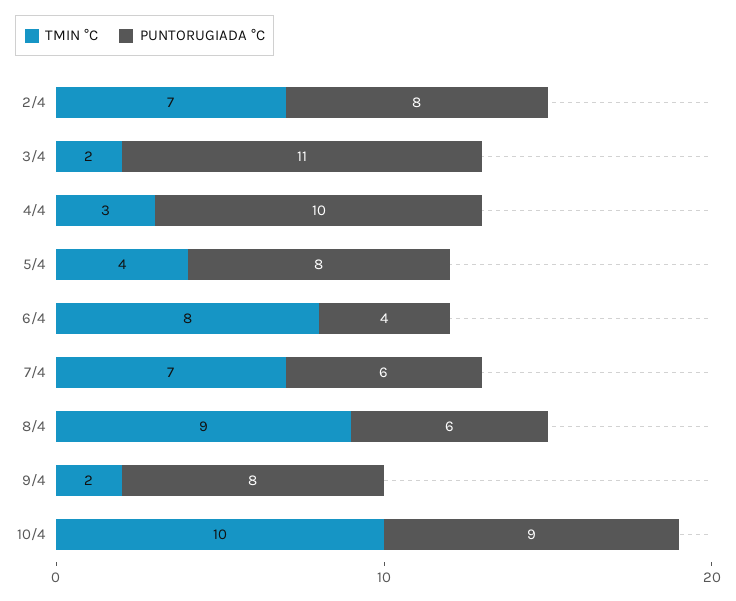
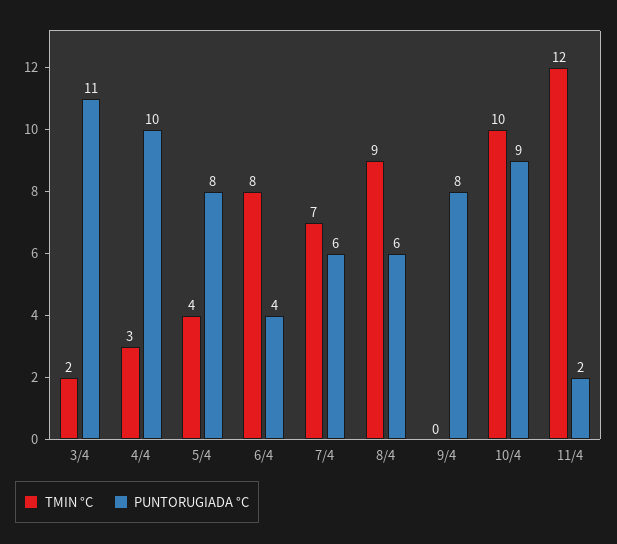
TMIN °C, 2/4: 7 -> none
PUNTORUGIADA °C, 2/4: 8 -> none
TMIN °C, 9/4: 2 -> 0
TMIN °C, 11/4: none -> 12
PUNTORUGIADA °C, 11/4: none -> 2

